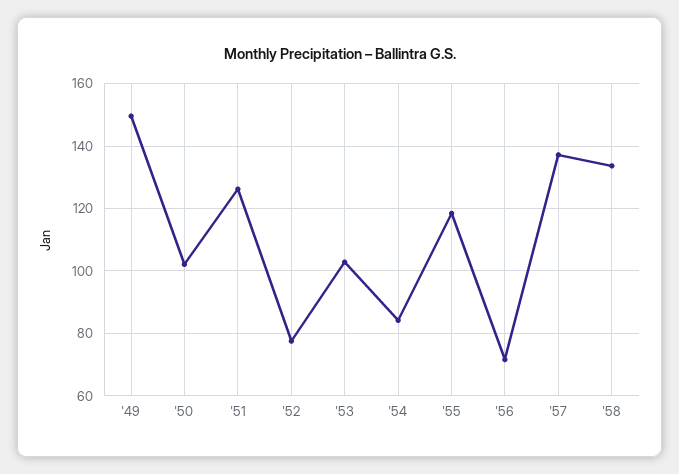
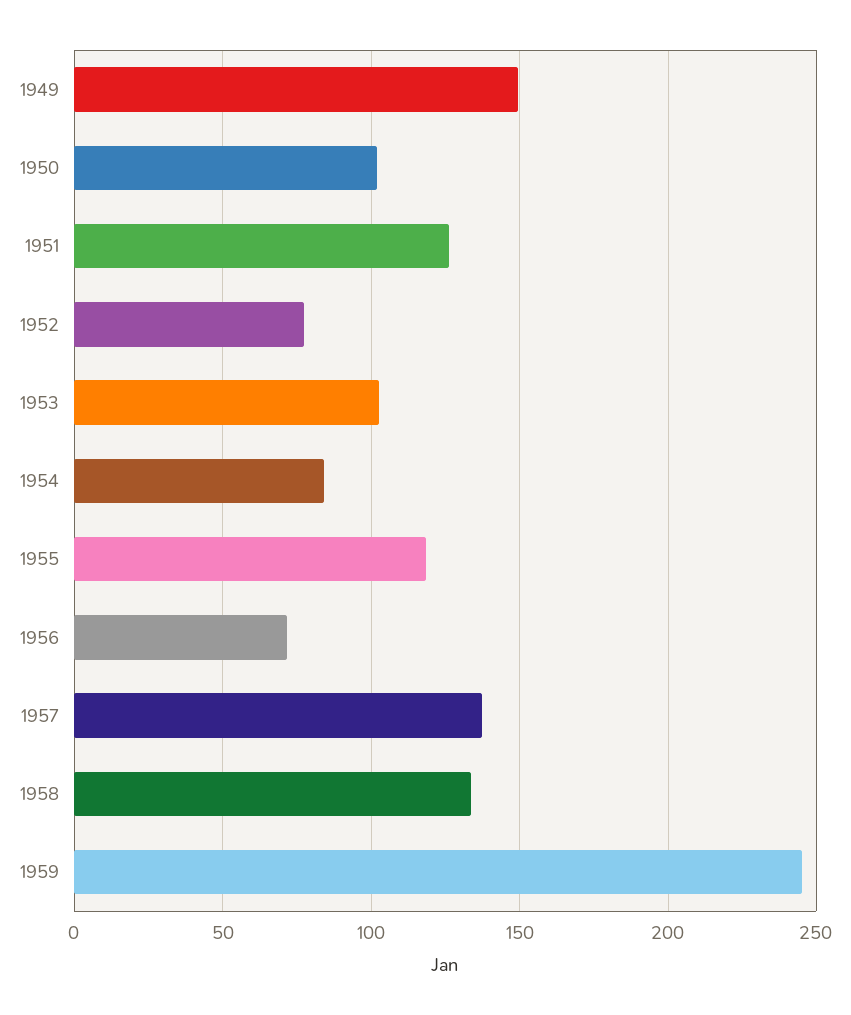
1959: none -> 245

